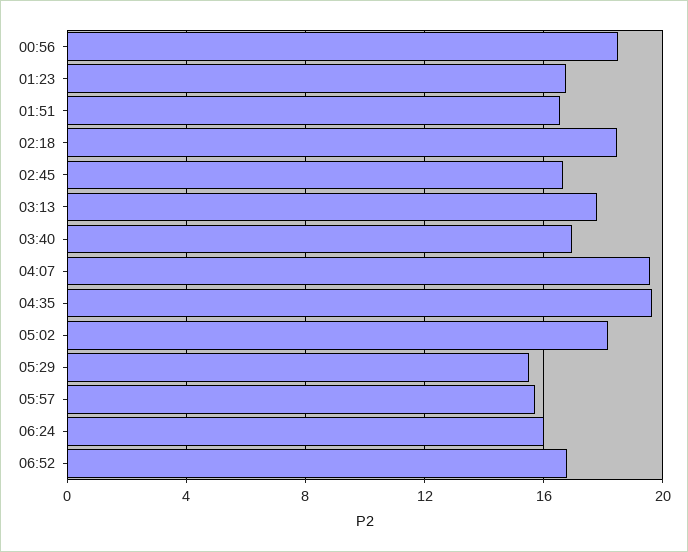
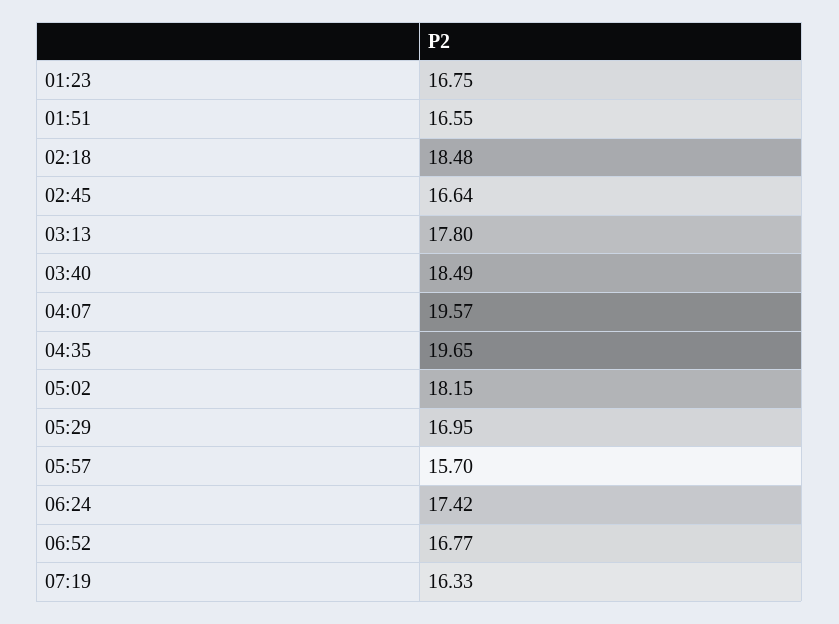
00:56: 18.5 -> none
03:40: 17 -> 18.49
05:29: 15.5 -> 16.95
06:24: 16 -> 17.42
07:19: none -> 16.33

